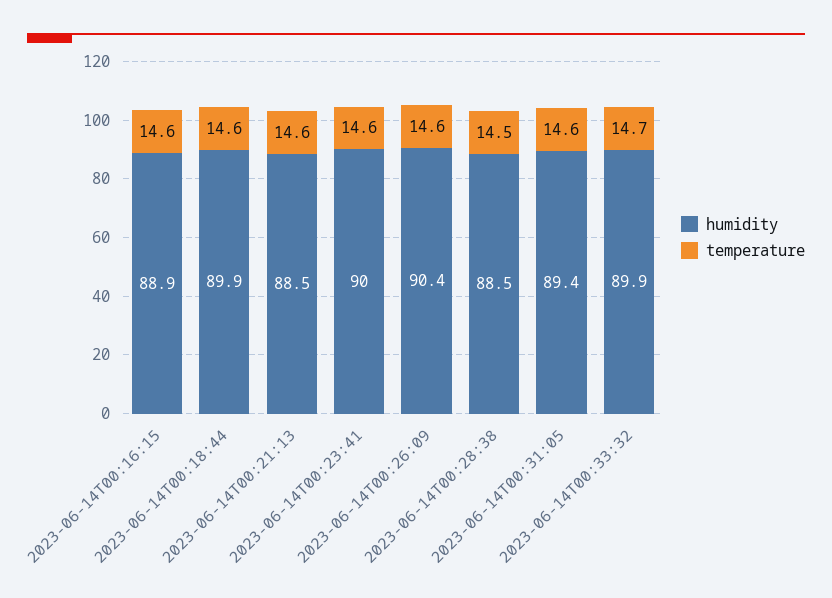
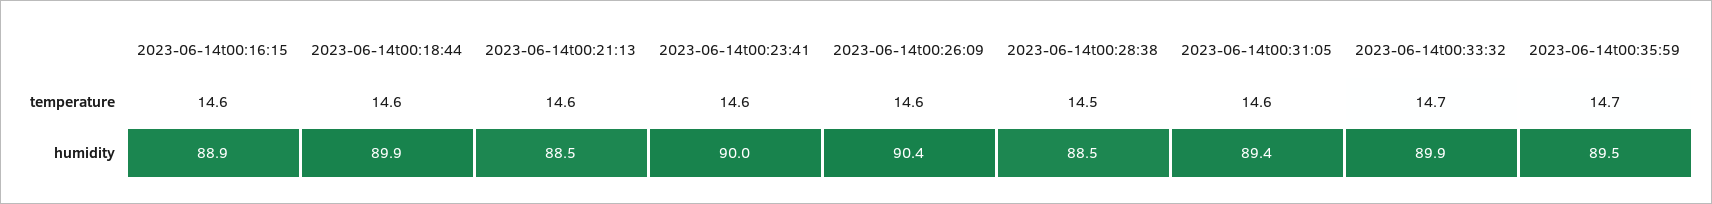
temperature, 2023-06-14t00:35:59: none -> 14.7
humidity, 2023-06-14t00:35:59: none -> 89.5

